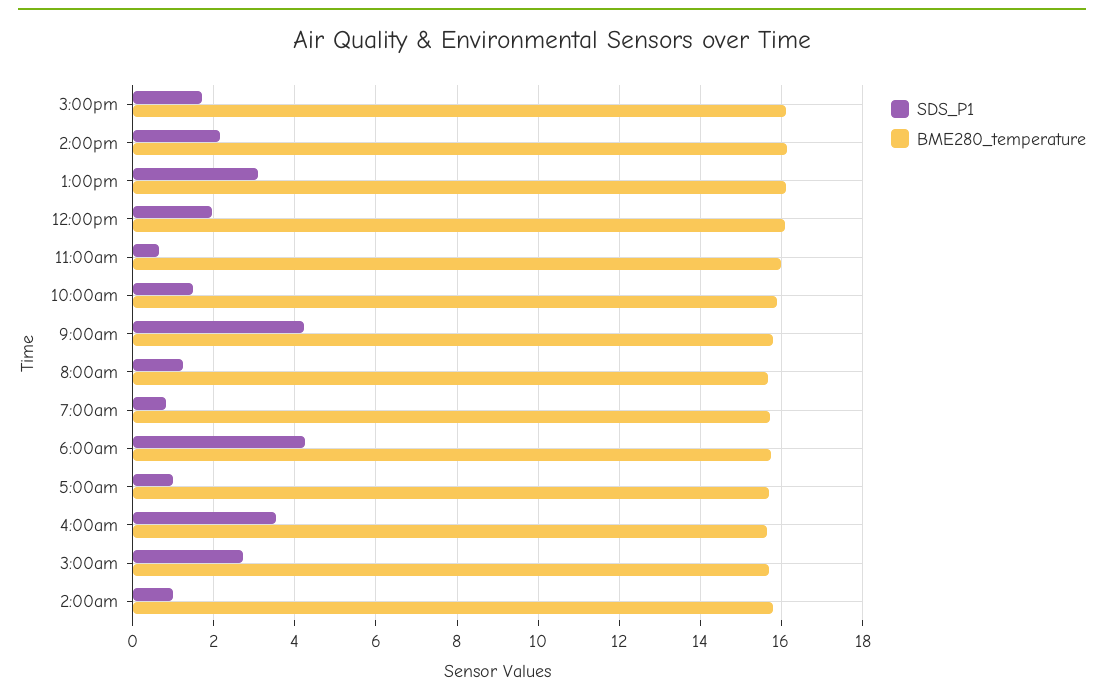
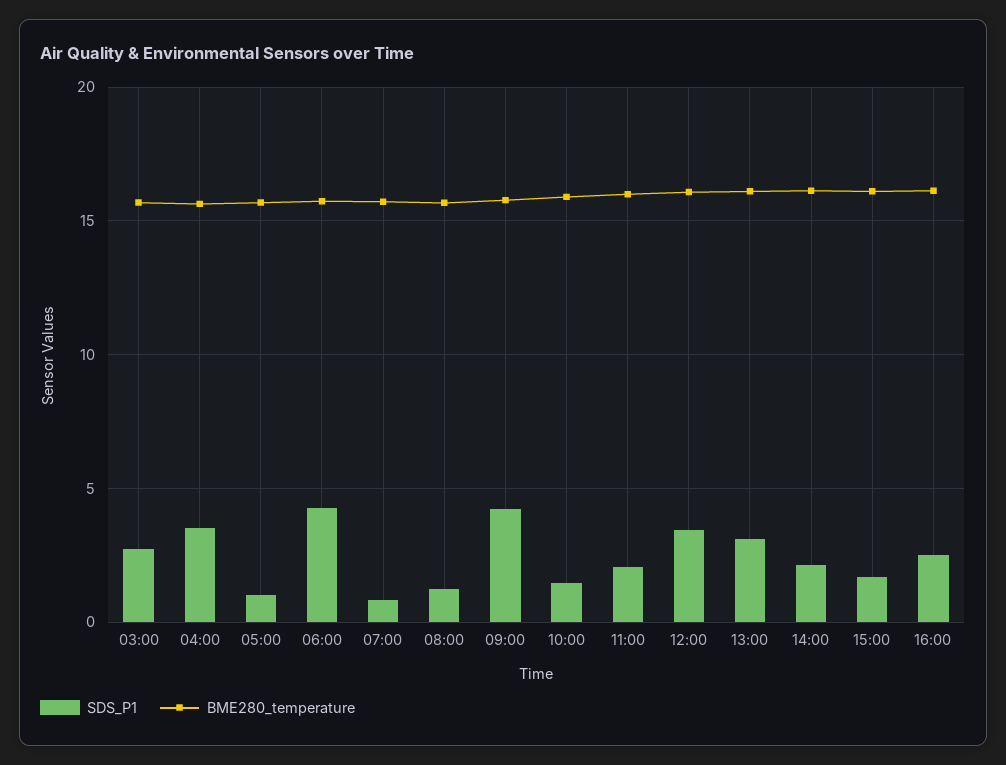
SDS_P1, 12:00pm: 2 -> 3.5
SDS_P1, 11:00am: 0.6 -> 2
SDS_P1, 2:00am: 1 -> none
BME280_temperature, 2:00am: 15.8 -> none
SDS_P1, 16:00: none -> 2.5
BME280_temperature, 16:00: none -> 16

